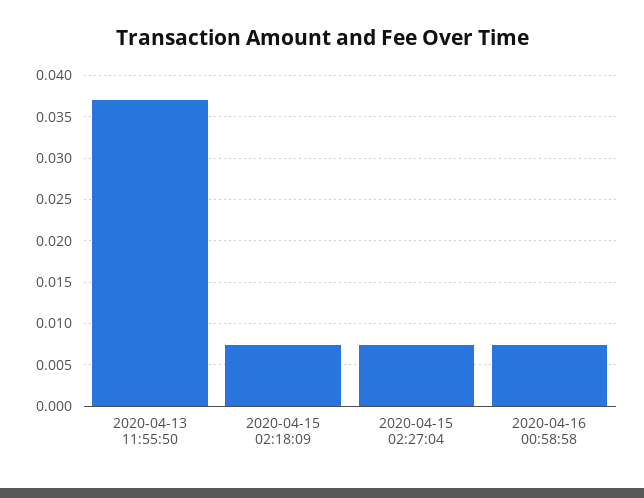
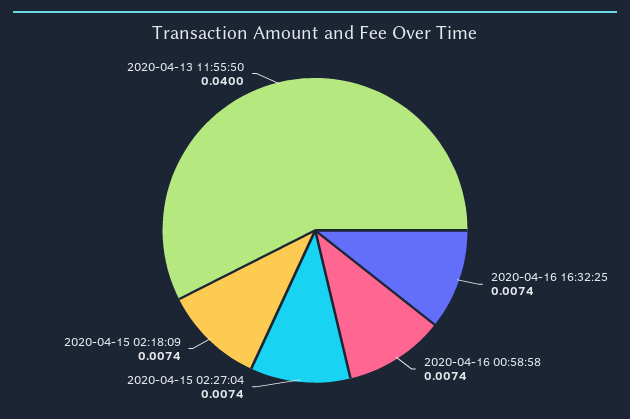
2020-04-13 11:55:50: 0.037 -> 0.04
2020-04-16 16:32:25: none -> 0.0074

